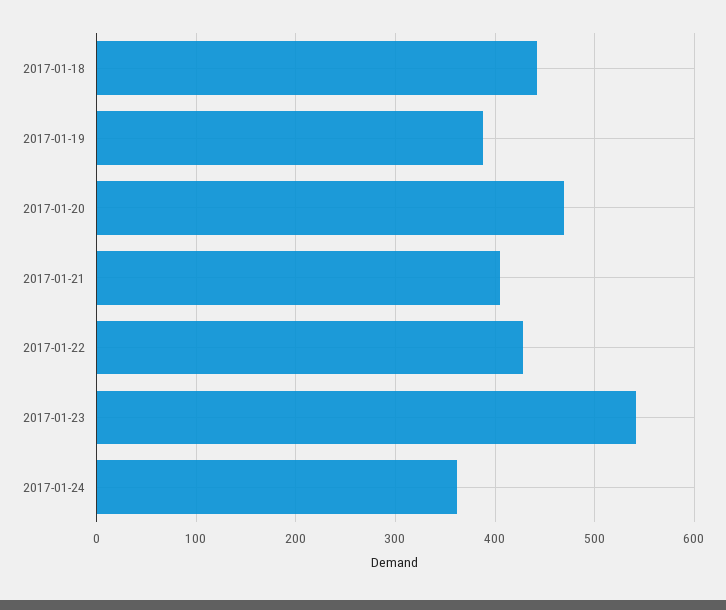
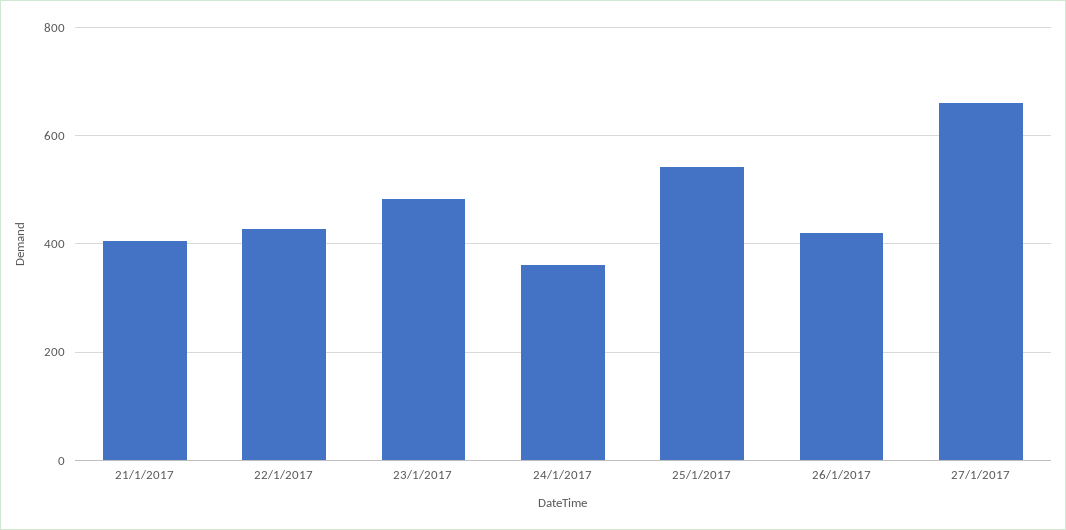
2017-01-18: 440 -> none
2017-01-19: 390 -> none
2017-01-20: 470 -> none
2017-01-23: 540 -> 480
25/1/2017: none -> 540
26/1/2017: none -> 420
27/1/2017: none -> 660

